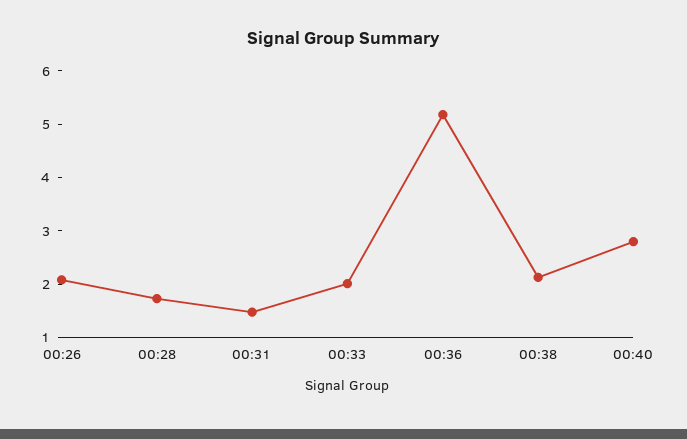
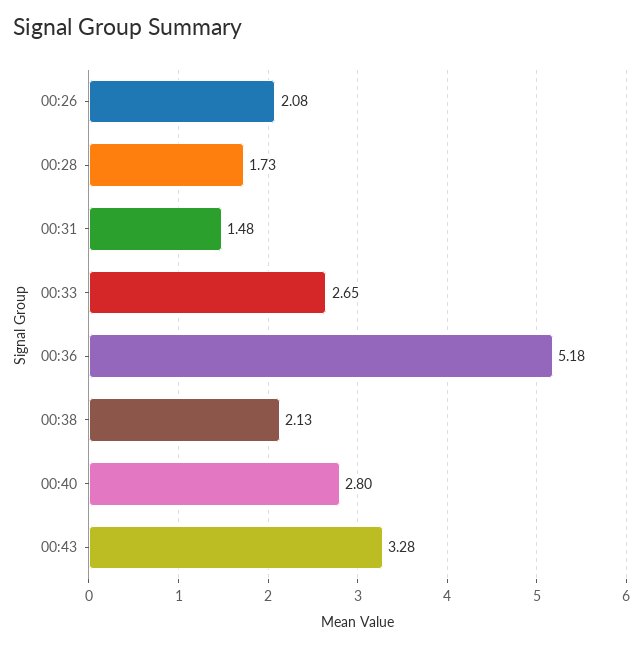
00:33: 2 -> 2.65
00:43: none -> 3.28

